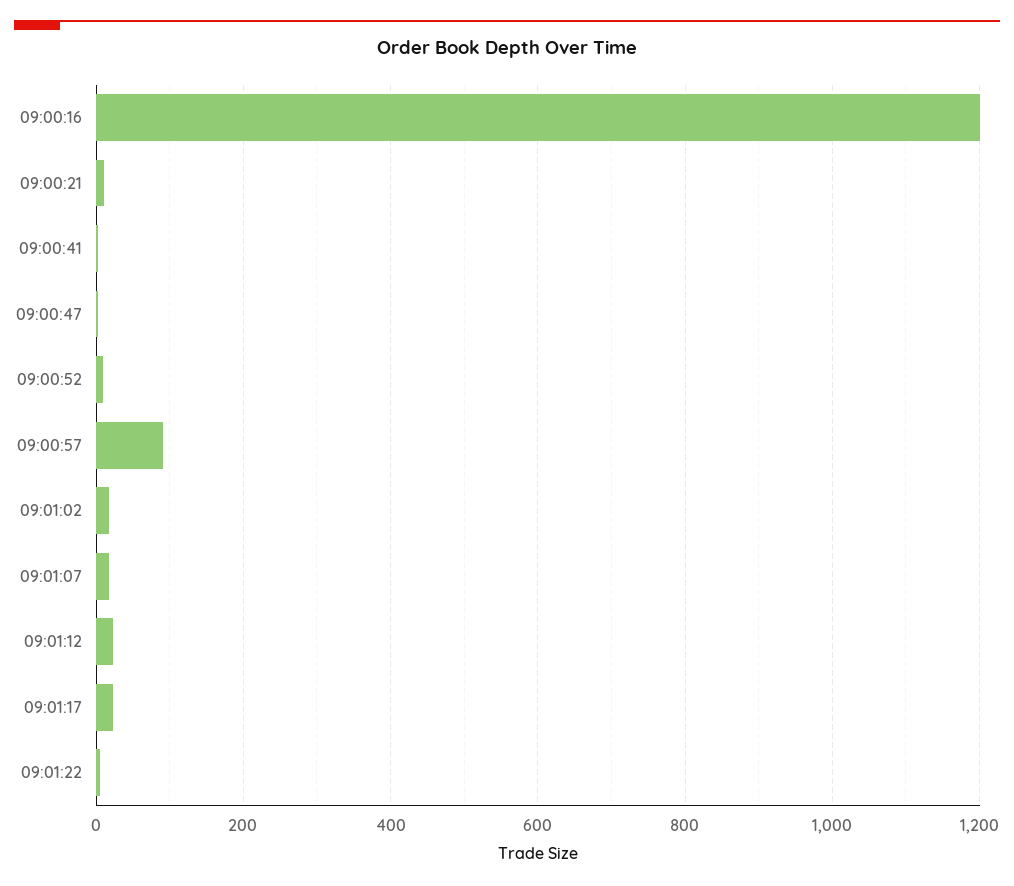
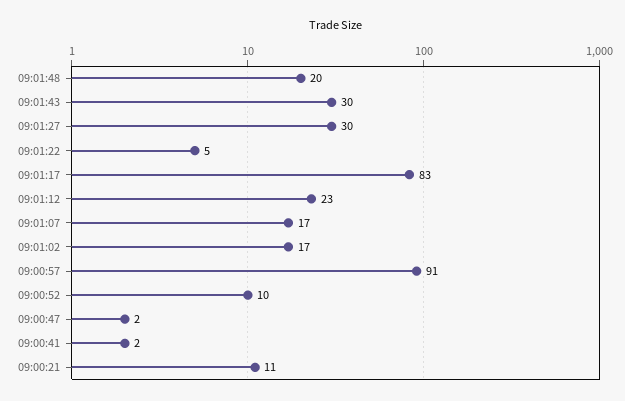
09:00:16: 1200 -> none
09:01:17: 20 -> 83
09:01:48: none -> 20
09:01:43: none -> 30
09:01:27: none -> 30

